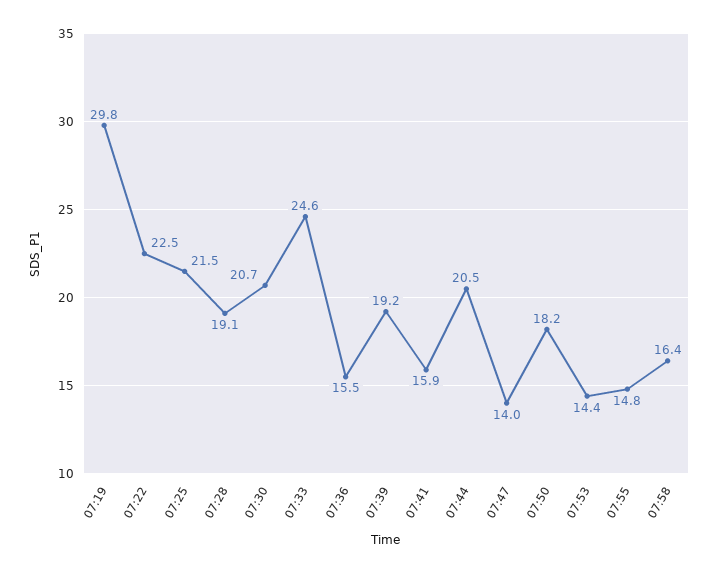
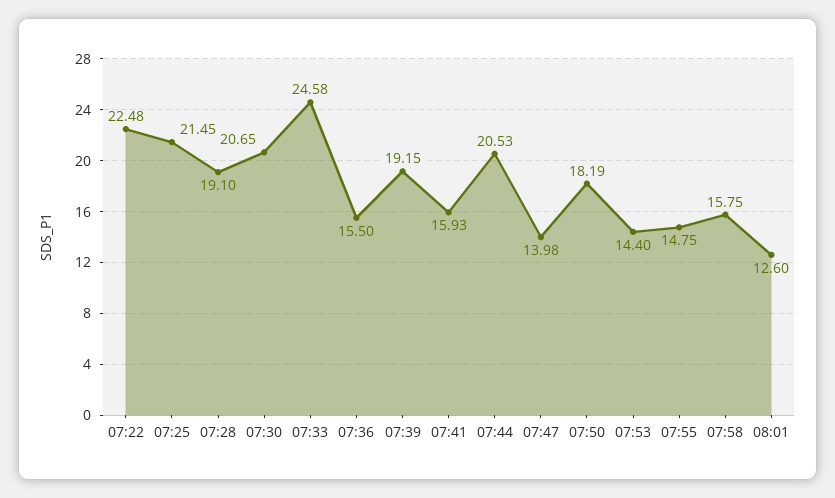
07:19: 29.8 -> none
07:58: 16.4 -> 15.75
08:01: none -> 12.6

